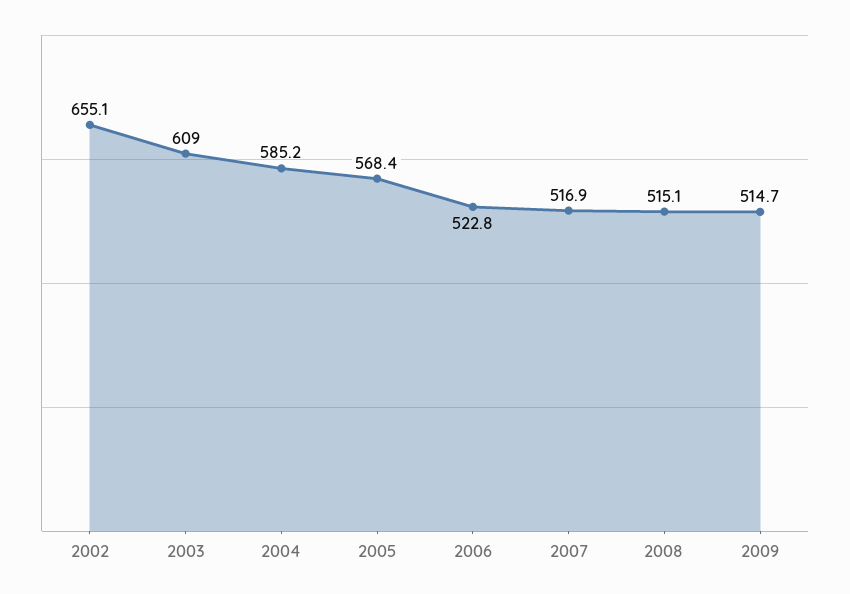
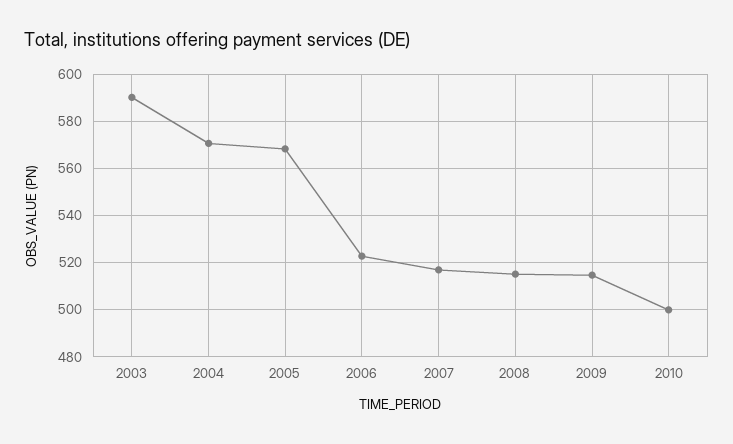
2002: 655.1 -> none
2003: 609 -> 590
2004: 585.2 -> 570
2010: none -> 500

